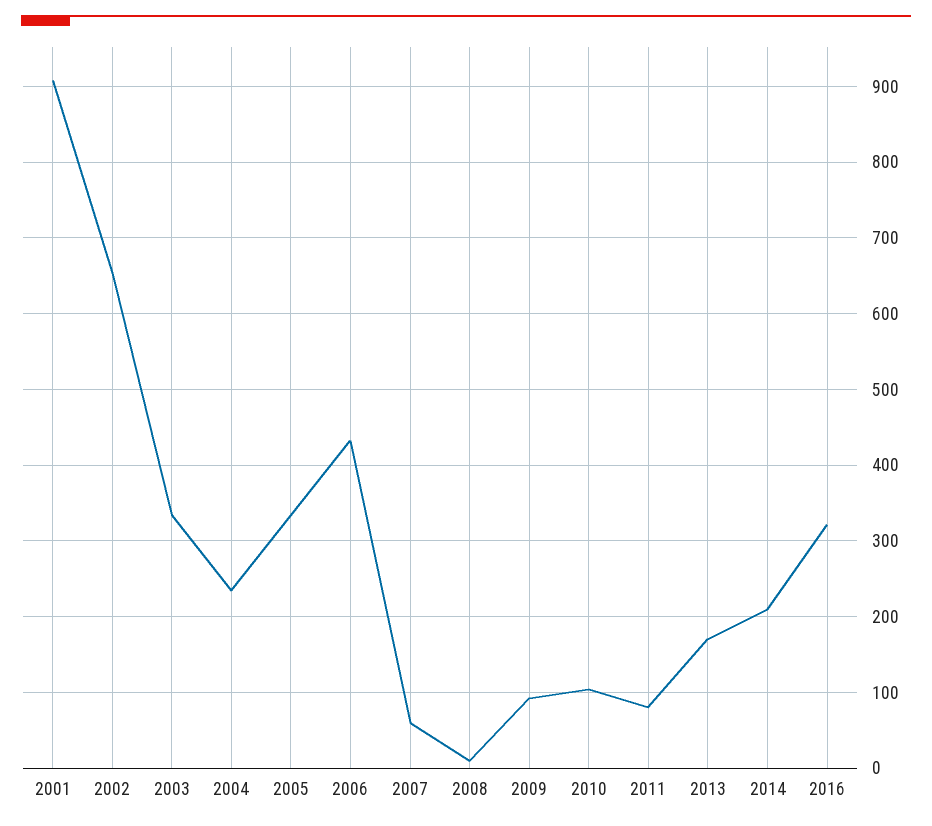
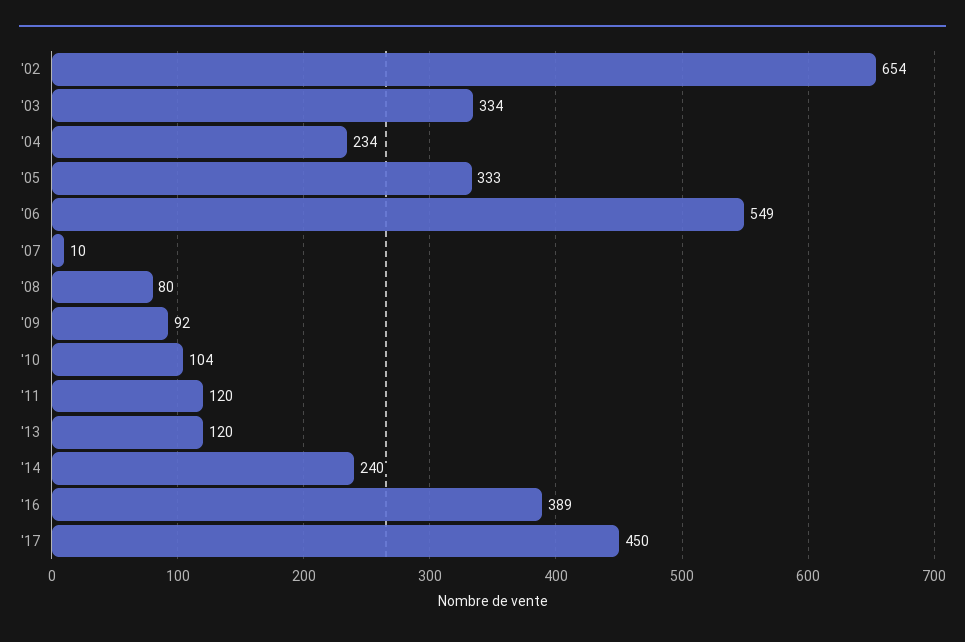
2001: 910 -> none
2006: 430 -> 549
2007: 60 -> 10
2008: 10 -> 80
2011: 80 -> 120
2013: 170 -> 120
2014: 210 -> 240
2016: 320 -> 389
'17: none -> 450

